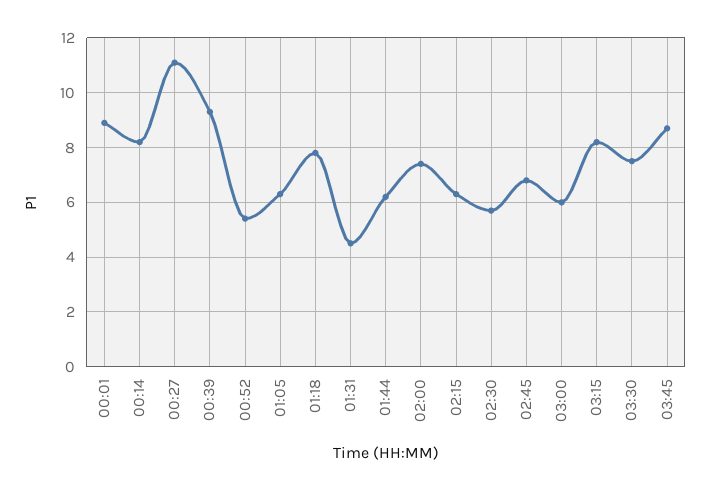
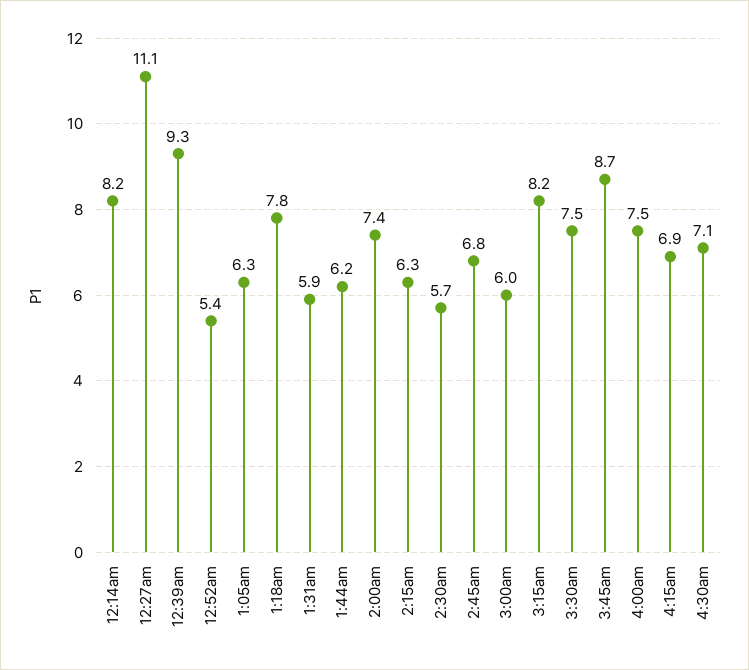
00:01: 9 -> none
01:31: 4.5 -> 5.9
4:00am: none -> 7.5
4:15am: none -> 6.9
4:30am: none -> 7.1

